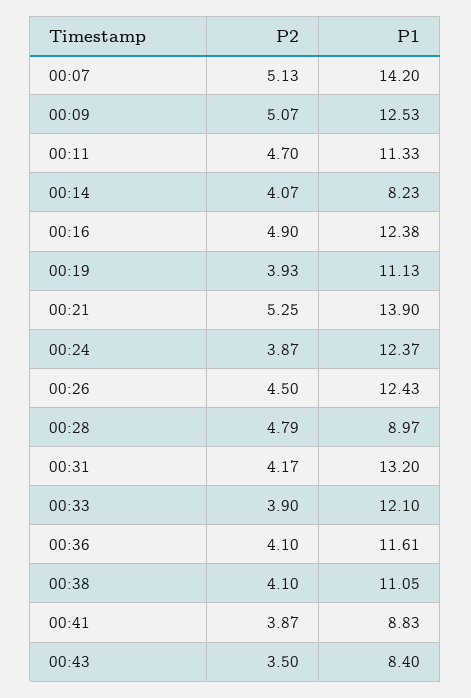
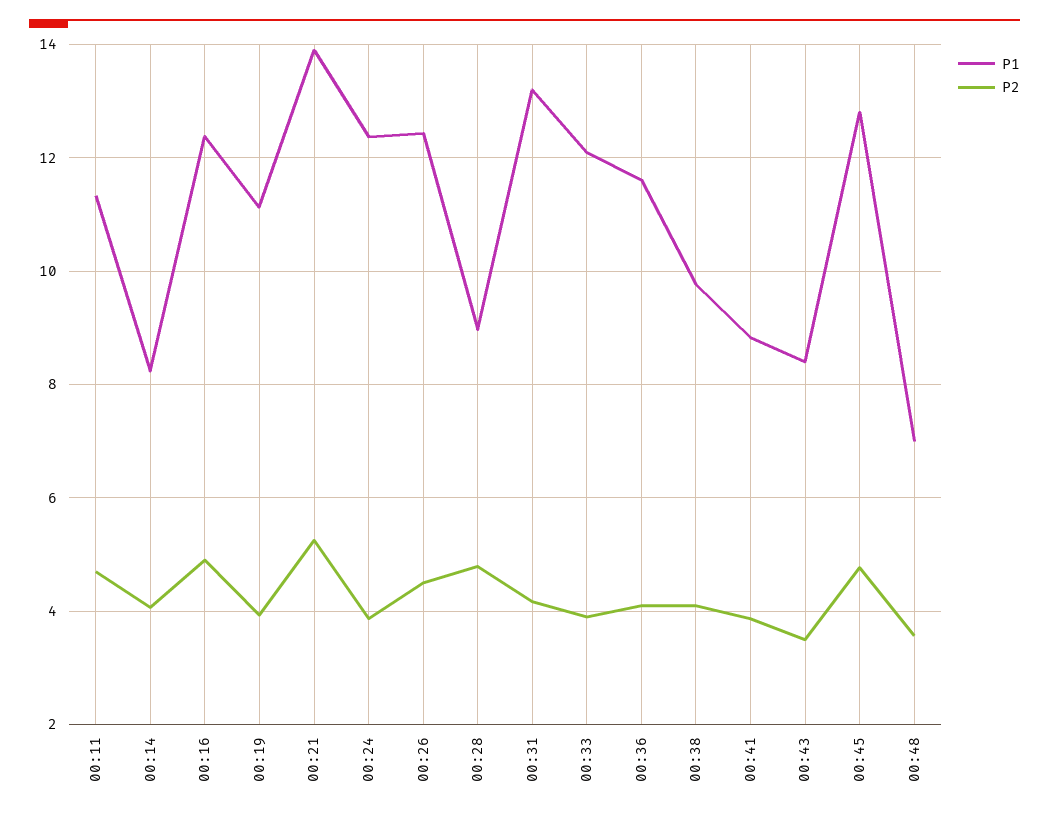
P2, 00:07: 5.13 -> none
P1, 00:07: 14.2 -> none
P2, 00:09: 5.07 -> none
P1, 00:09: 12.53 -> none
P1, 00:38: 11.05 -> 9.8
P1, 00:45: none -> 12.8
P2, 00:45: none -> 4.8
P1, 00:48: none -> 7
P2, 00:48: none -> 3.6

